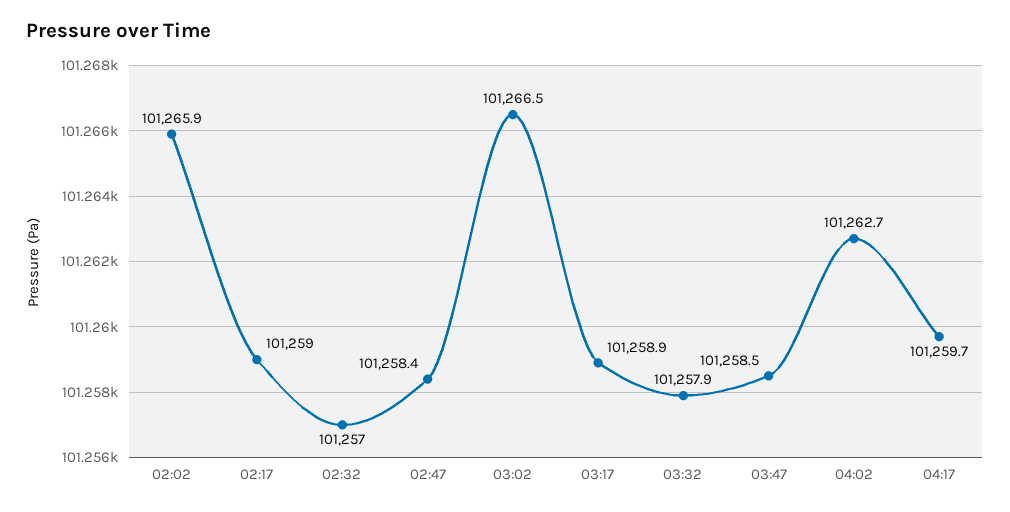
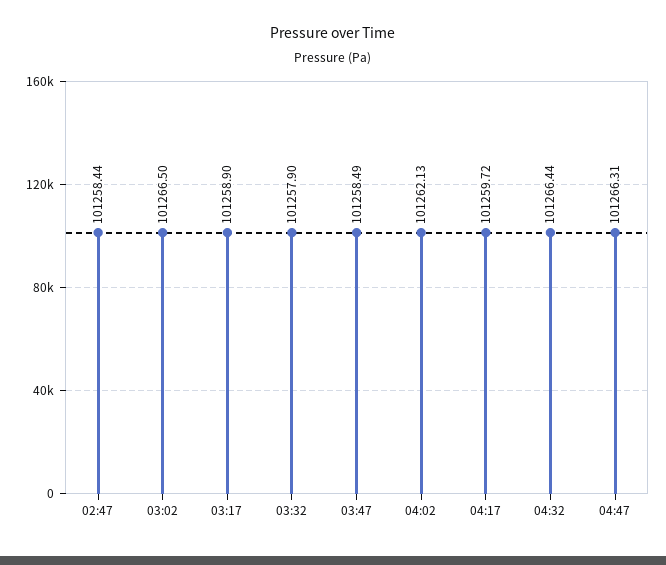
02:02: 101265.9 -> none
02:17: 101259 -> none
02:32: 101257 -> none
04:02: 101262.7 -> 101262.13
04:32: none -> 101266.44
04:47: none -> 101266.31

